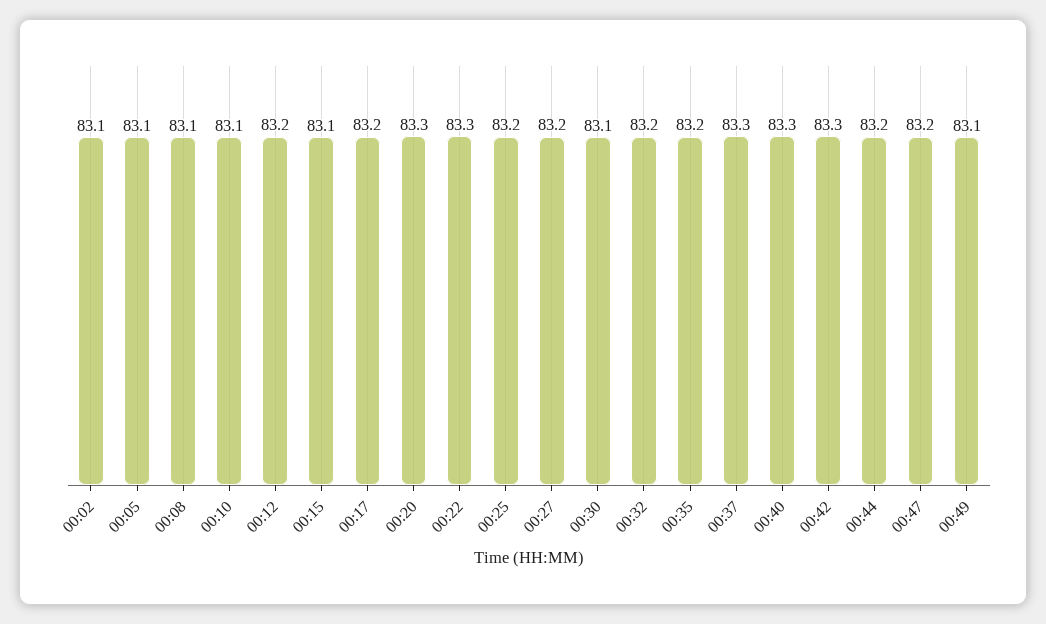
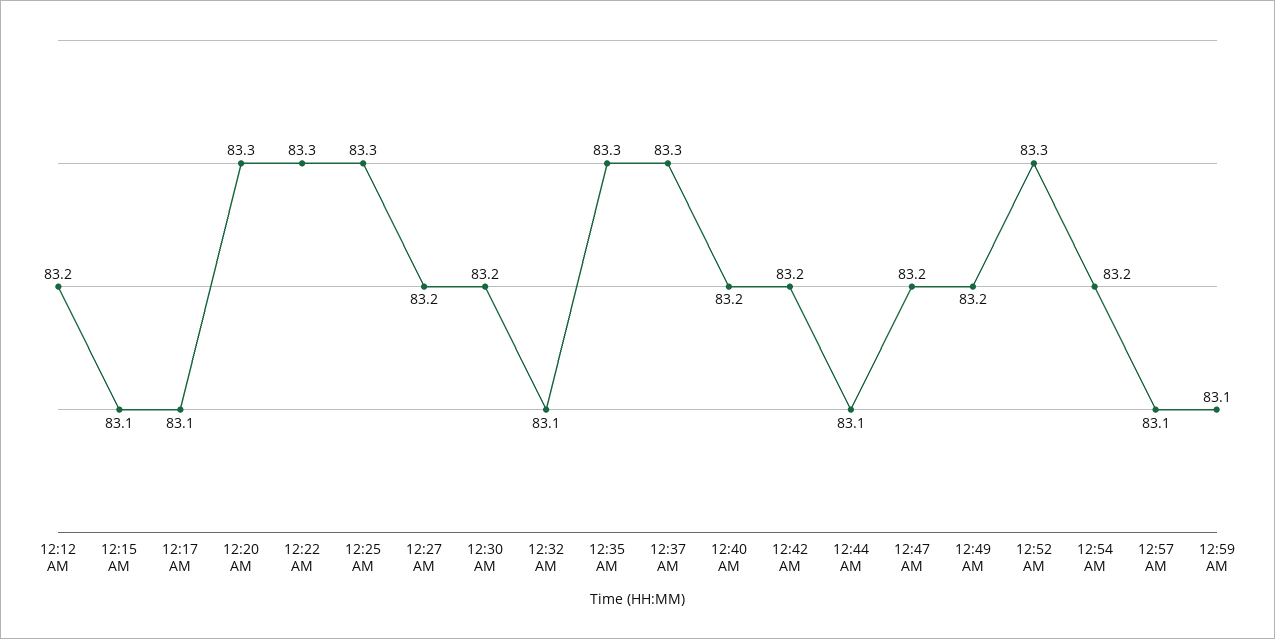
00:02: 83.1 -> none
00:05: 83.1 -> none
00:08: 83.1 -> none
00:10: 83.1 -> none
00:17: 83.2 -> 83.1
00:25: 83.2 -> 83.3
00:30: 83.1 -> 83.2
00:32: 83.2 -> 83.1
00:35: 83.2 -> 83.3
00:40: 83.3 -> 83.2
00:42: 83.3 -> 83.2
00:44: 83.2 -> 83.1
00:49: 83.1 -> 83.2
12:52 AM: none -> 83.3
12:54 AM: none -> 83.2
12:57 AM: none -> 83.1
12:59 AM: none -> 83.1

